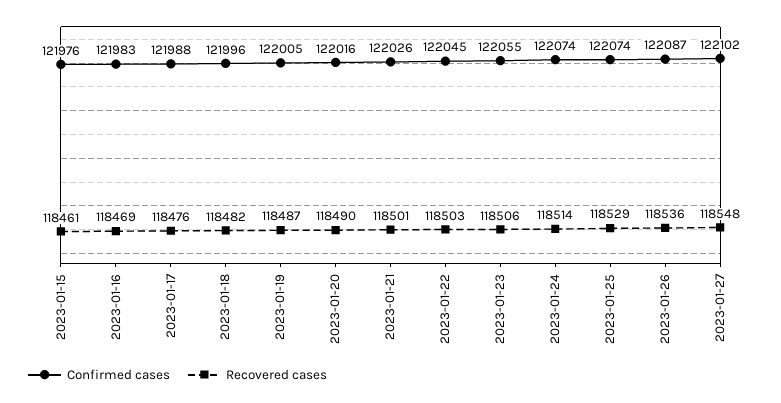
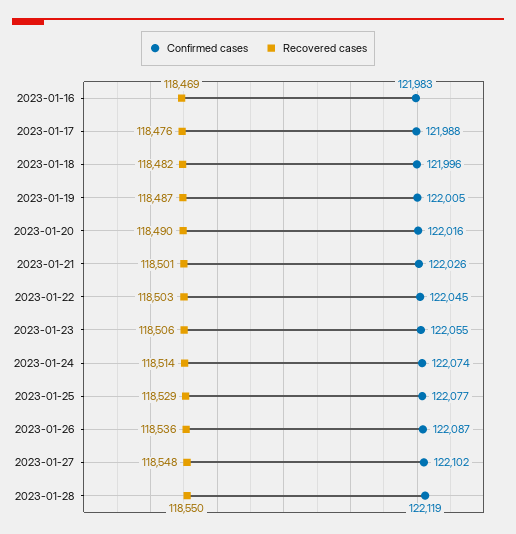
Confirmed cases, 2023-01-15: 121976 -> none
Recovered cases, 2023-01-15: 118461 -> none
Confirmed cases, 2023-01-25: 122074 -> 122077
Confirmed cases, 2023-01-28: none -> 122119
Recovered cases, 2023-01-28: none -> 118550

